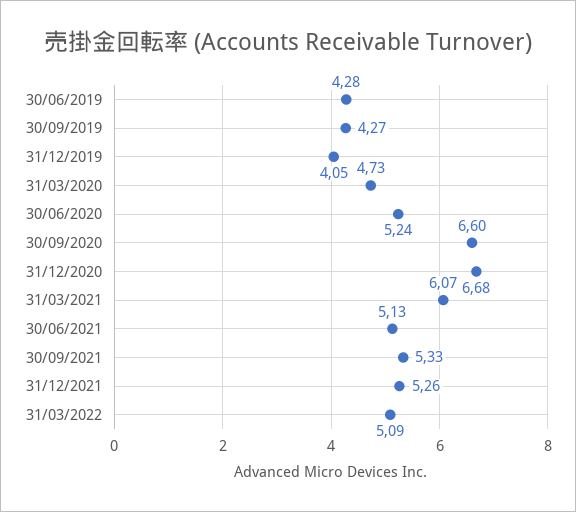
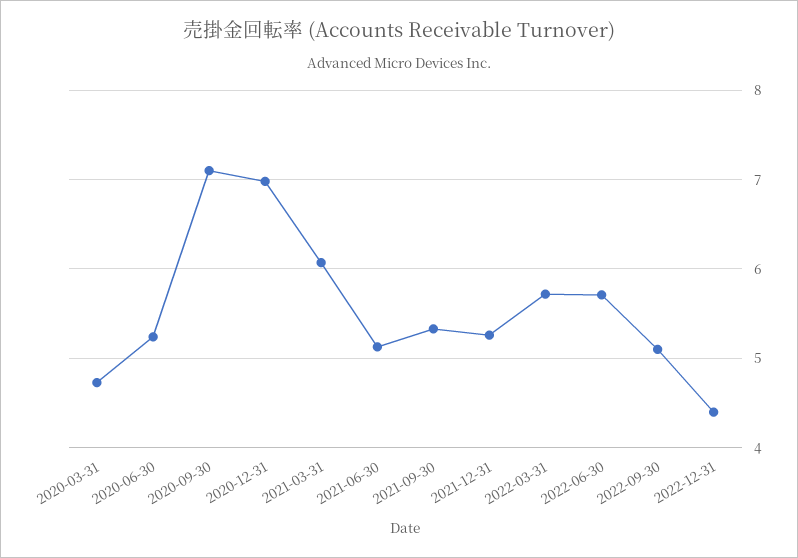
30/06/2019: 4.28 -> none
30/09/2019: 4.27 -> none
31/12/2019: 4.05 -> none
30/09/2020: 6.6 -> 7.1
31/12/2020: 6.68 -> 7
31/03/2022: 5.09 -> 5.7
2022-06-30: none -> 5.7
2022-09-30: none -> 5.1
2022-12-31: none -> 4.4

